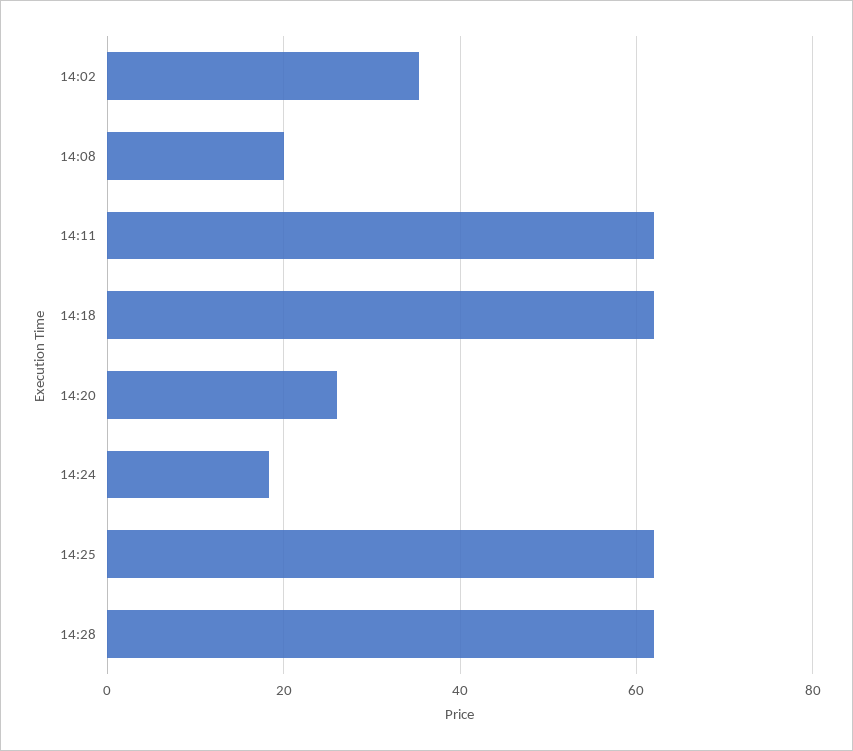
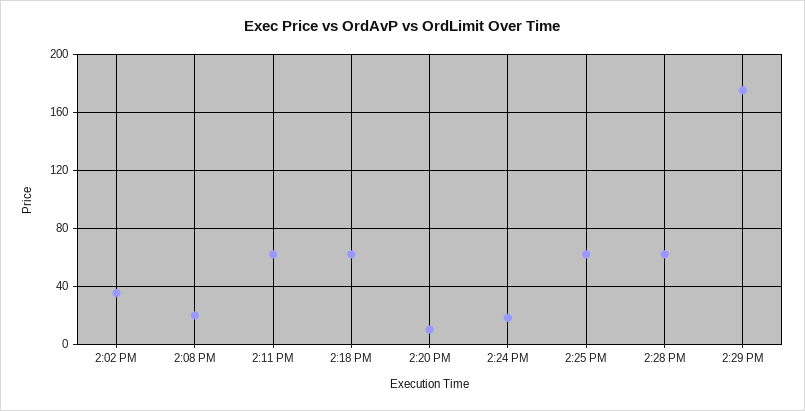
14:20: 26 -> 10
2:29 PM: none -> 175

